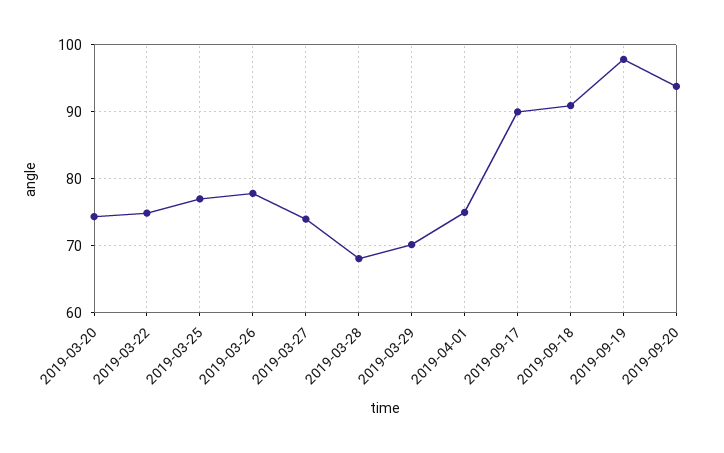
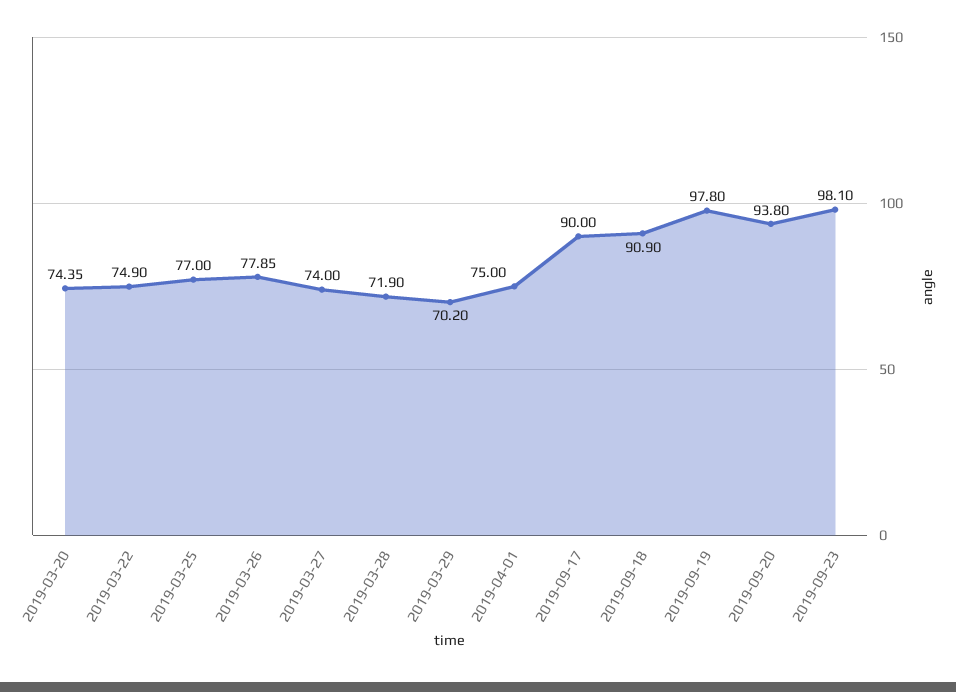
2019-03-28: 68 -> 71.9
2019-09-23: none -> 98.1

